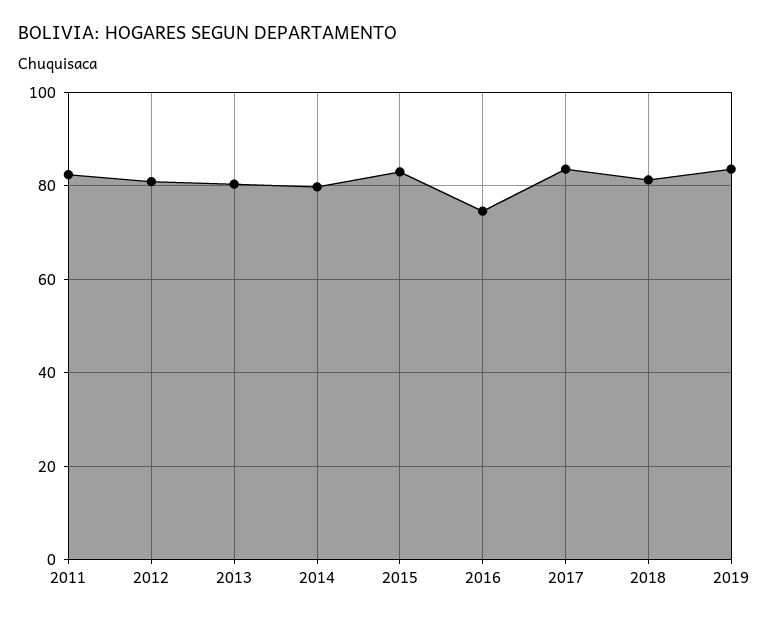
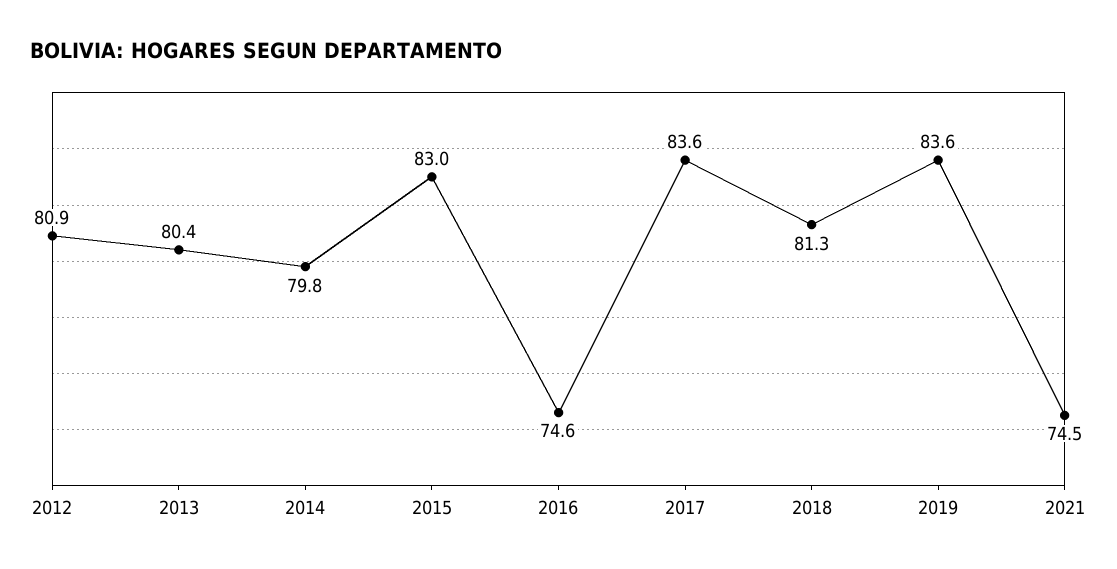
2011: 82 -> none
2021: none -> 74.5

